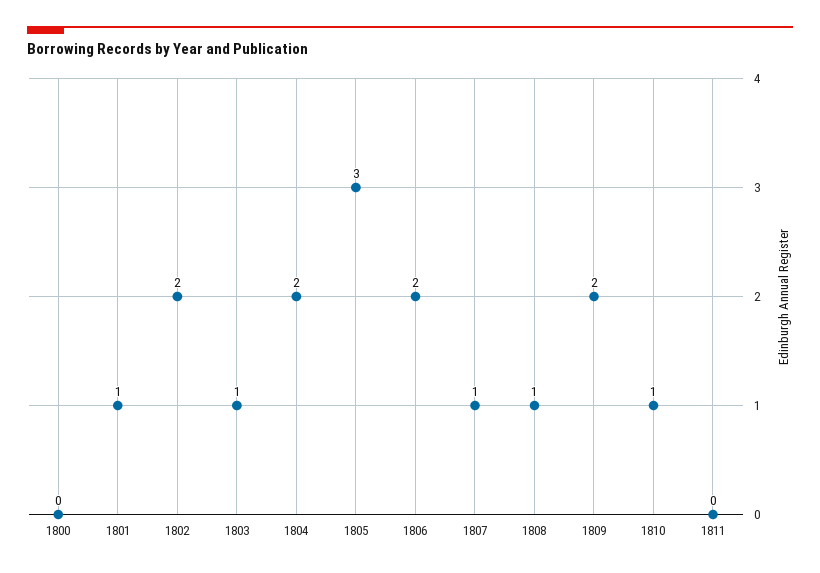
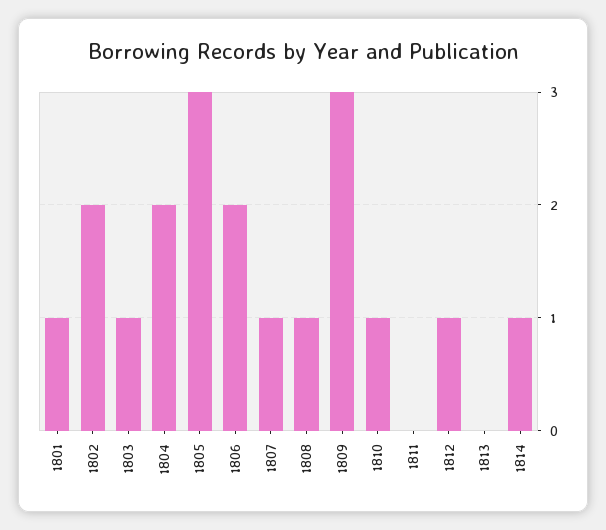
1800: 0 -> none
1809: 2 -> 3
1812: none -> 1
1813: none -> 0
1814: none -> 1

